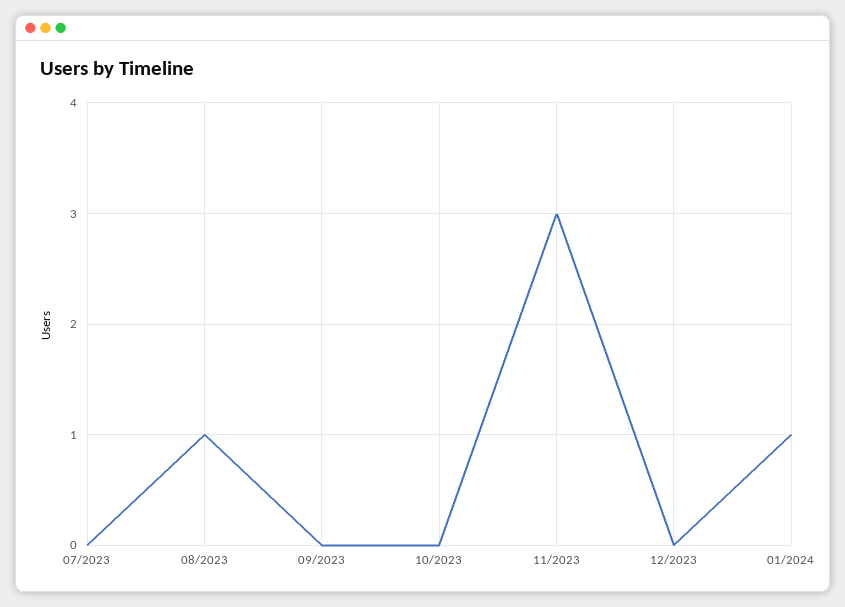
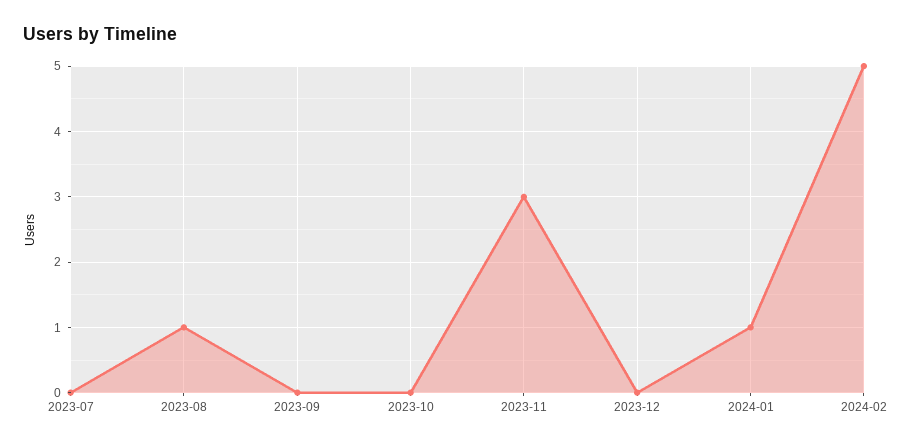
2024-02: none -> 5

